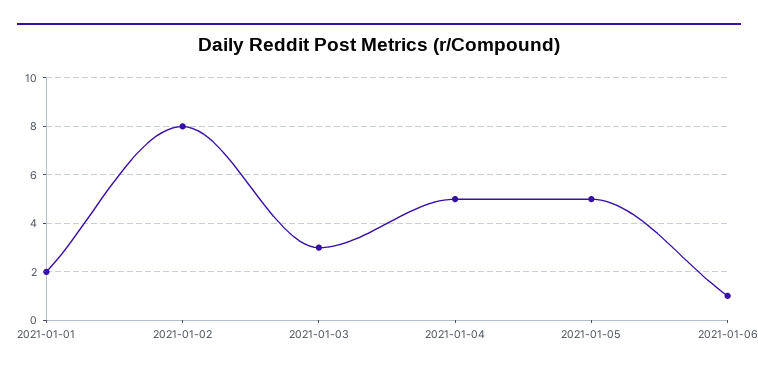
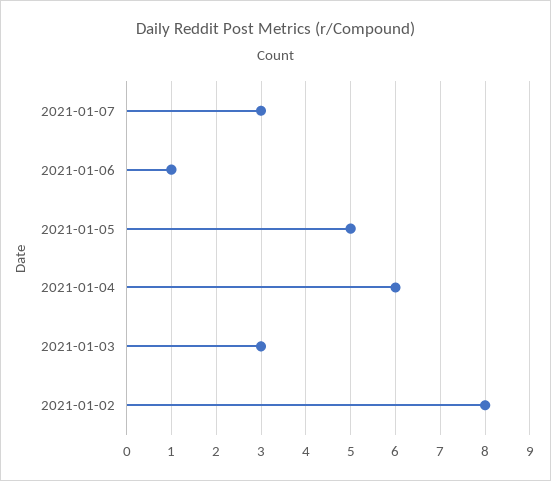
2021-01-01: 2 -> none
2021-01-04: 5 -> 6
2021-01-07: none -> 3

